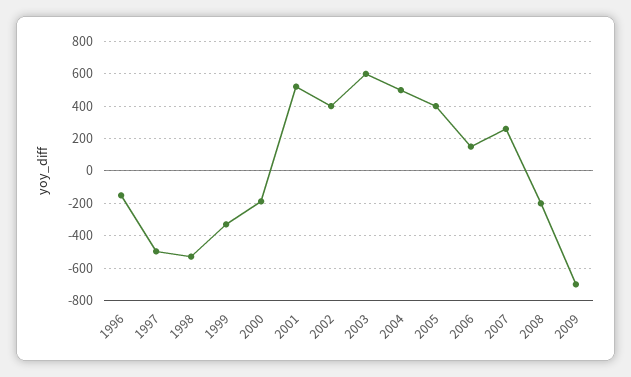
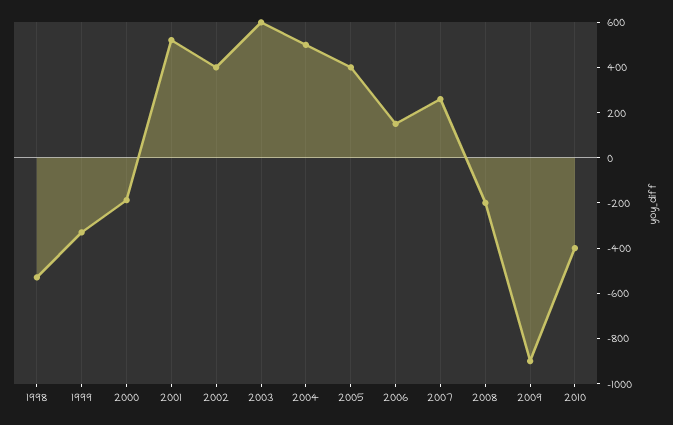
1996: -150 -> none
1997: -500 -> none
2009: -700 -> -900
2010: none -> -400

